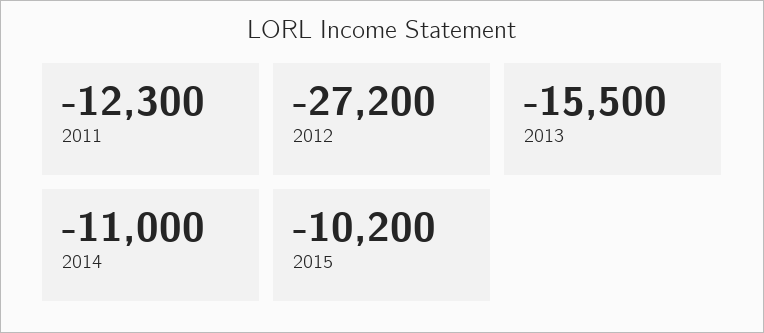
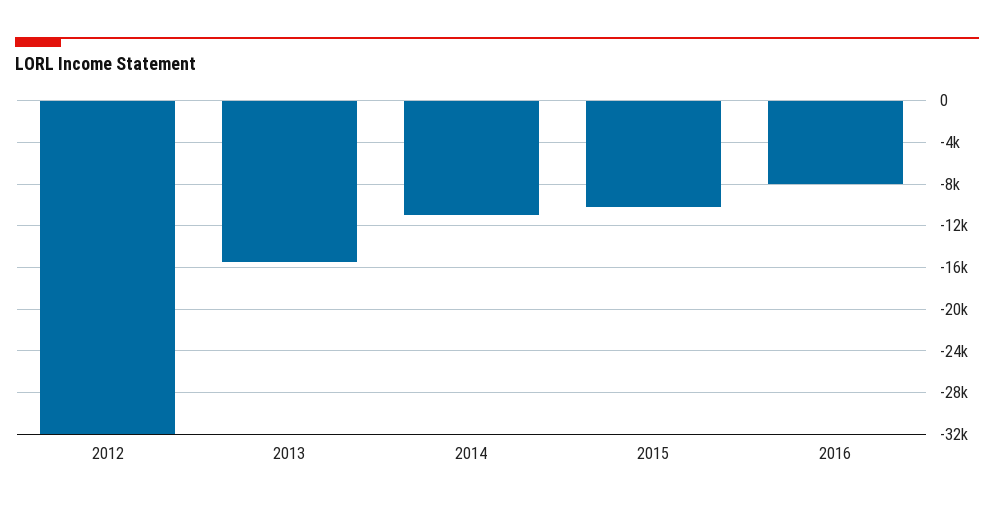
2011: -12300 -> none
2012: -27200 -> -32000
2016: none -> -8000

